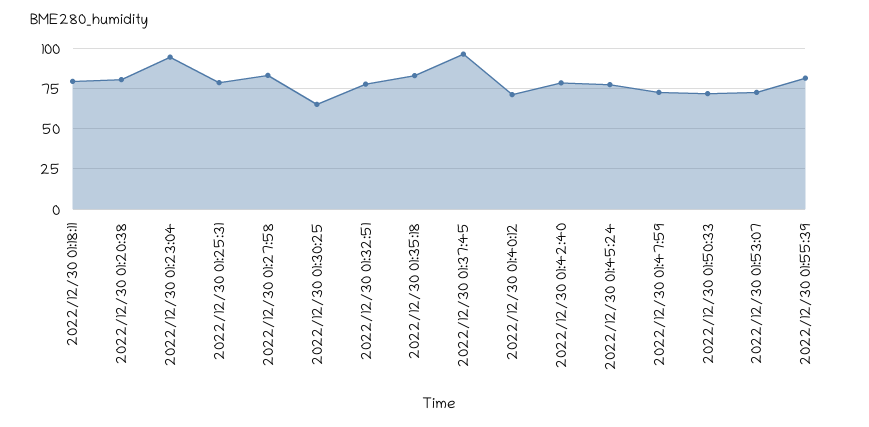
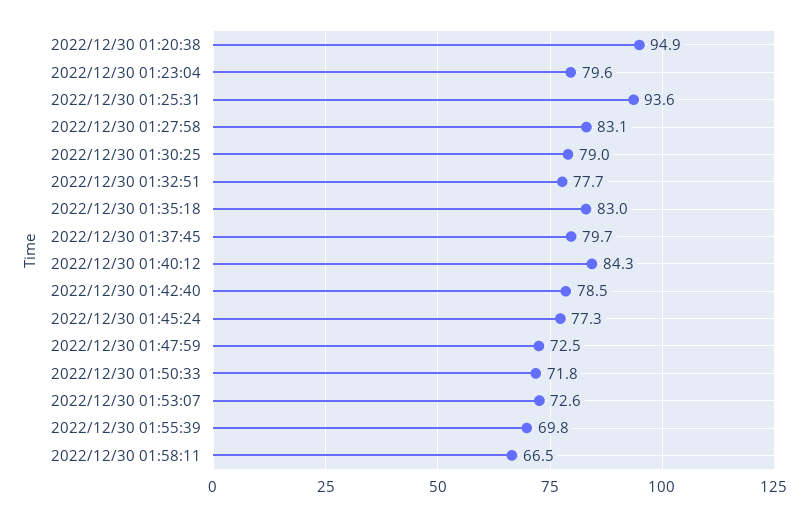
2022/12/30 01:18:11: 80 -> none
2022/12/30 01:20:38: 80 -> 94.9
2022/12/30 01:23:04: 95 -> 79.6
2022/12/30 01:25:31: 80 -> 93.6
2022/12/30 01:30:25: 65 -> 79
2022/12/30 01:37:45: 95 -> 79.7
2022/12/30 01:40:12: 70 -> 84.3
2022/12/30 01:55:39: 80 -> 69.8
2022/12/30 01:58:11: none -> 66.5

